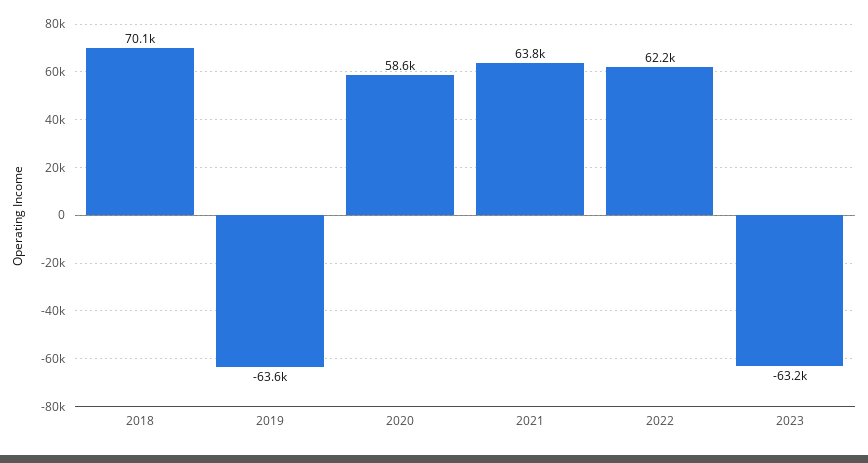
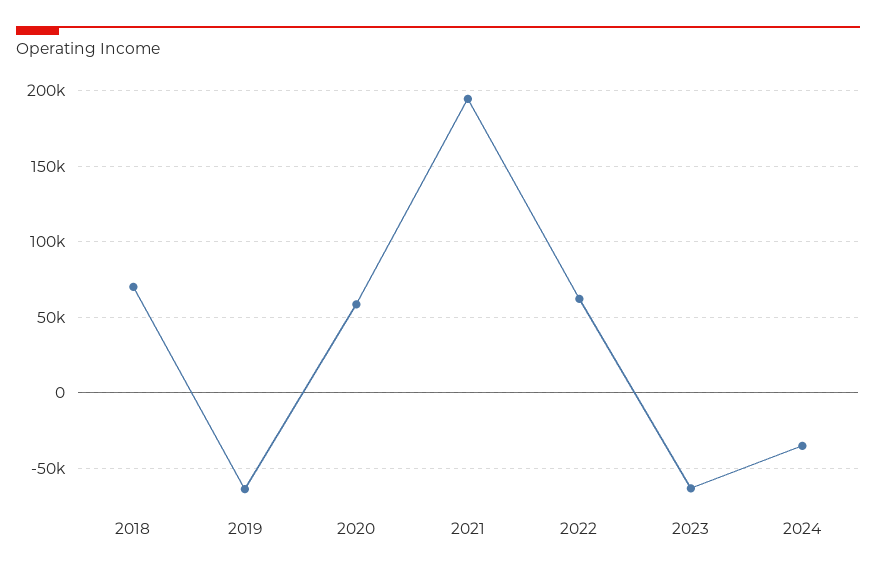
2021: 63800 -> 195000
2024: none -> -35000

